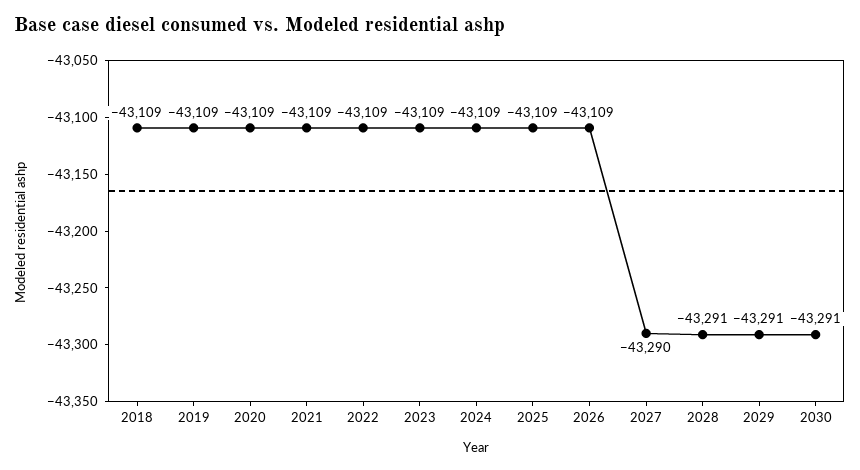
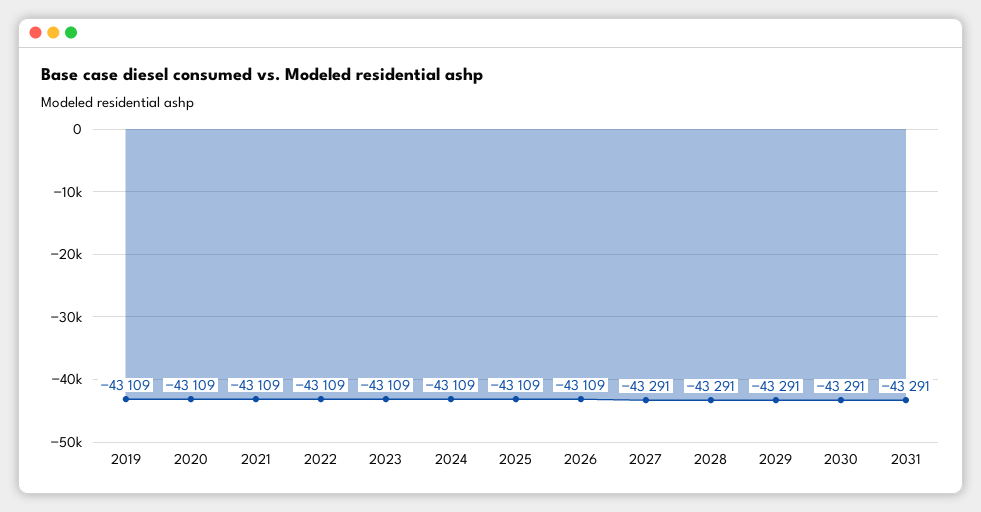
2018: -43109 -> none
2027: -43290 -> -43291
2031: none -> -43291

